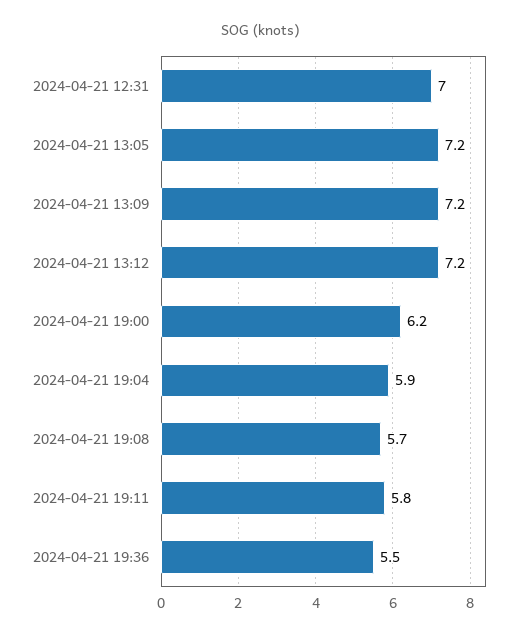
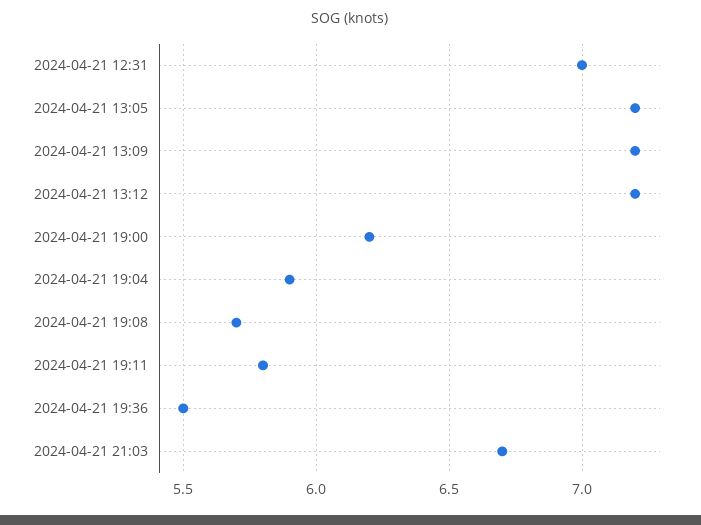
2024-04-21 21:03: none -> 6.7

